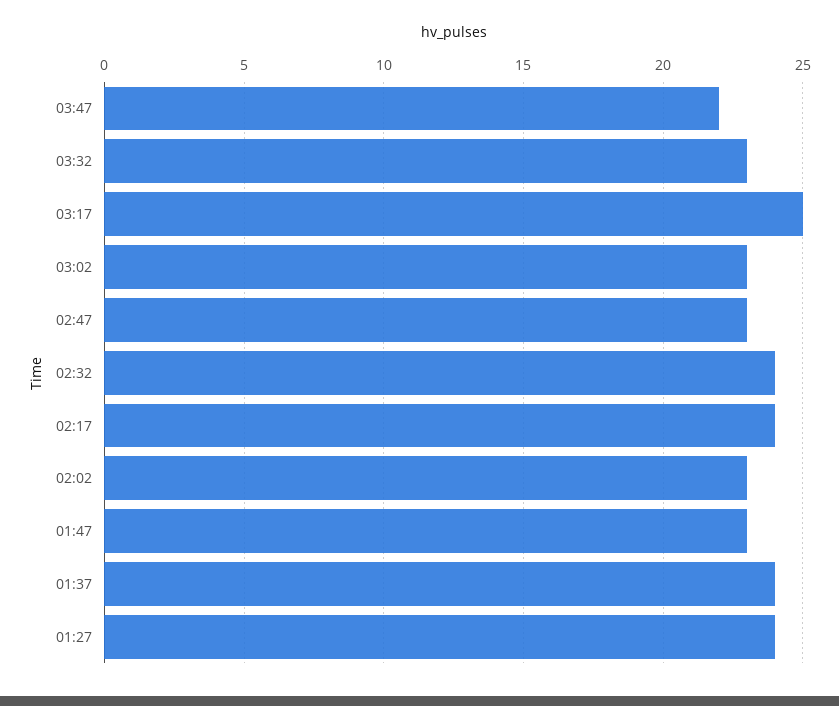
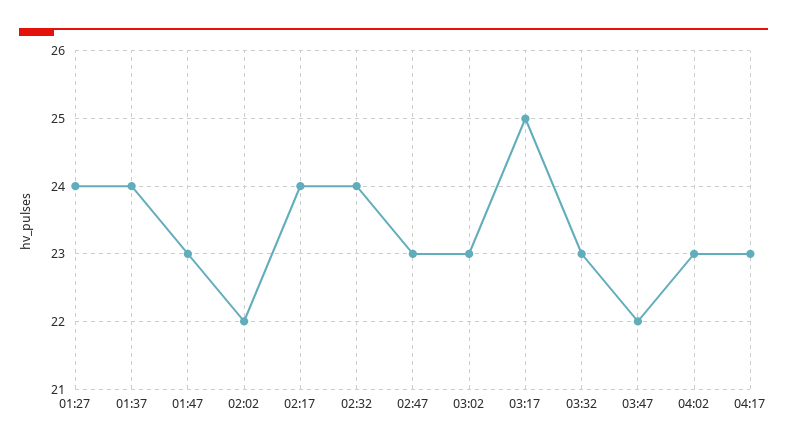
02:02: 23 -> 22
04:02: none -> 23
04:17: none -> 23

